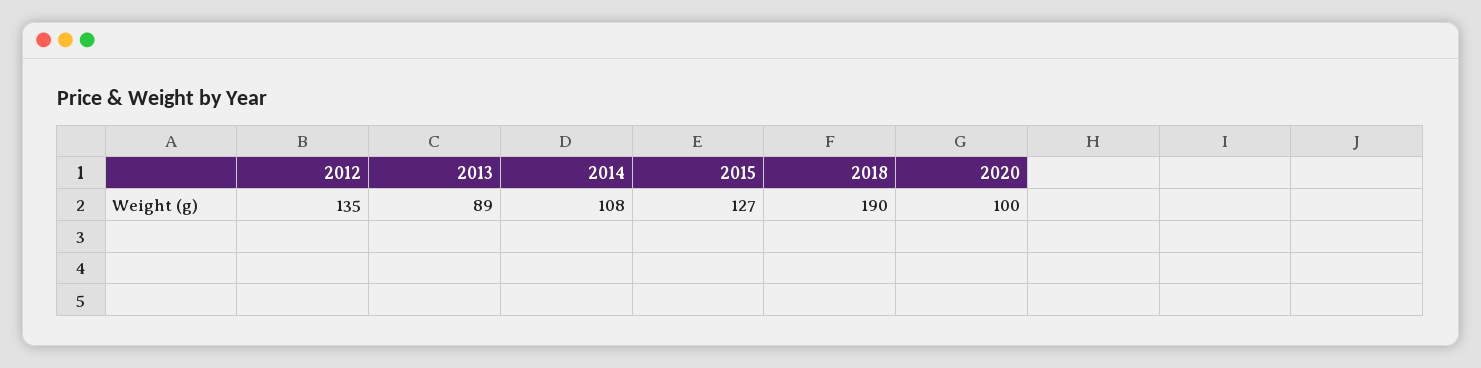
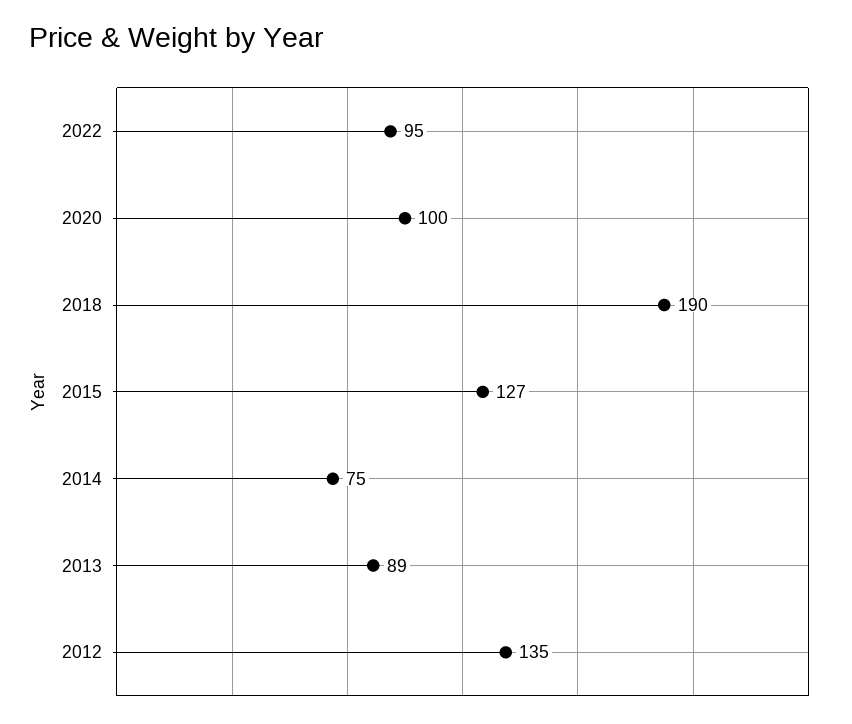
2014: 108 -> 75
2022: none -> 95

